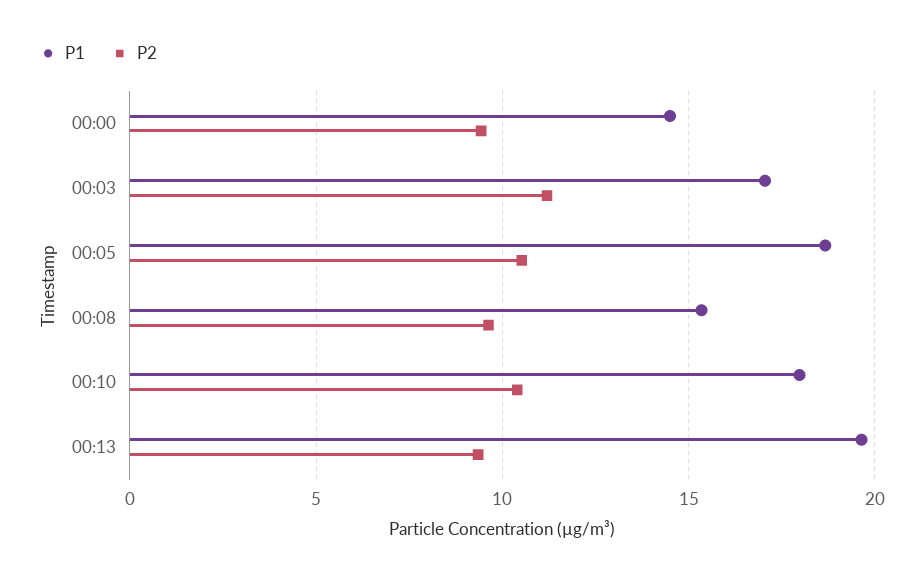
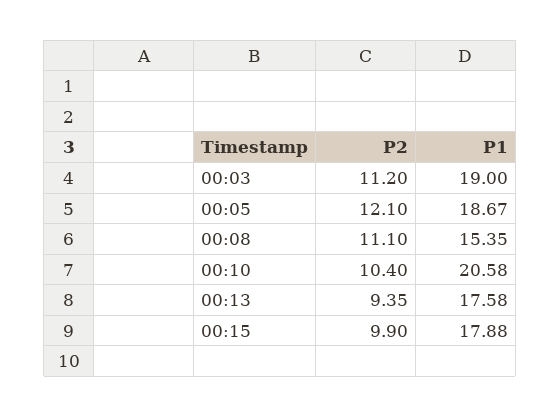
P1, 00:00: 14.5 -> none
P2, 00:00: 9.5 -> none
P1, 00:03: 17 -> 19
P2, 00:05: 10.5 -> 12.1
P2, 00:08: 9.5 -> 11.1
P1, 00:10: 18 -> 20.58
P1, 00:13: 19.5 -> 17.58
P2, 00:15: none -> 9.9
P1, 00:15: none -> 17.88

